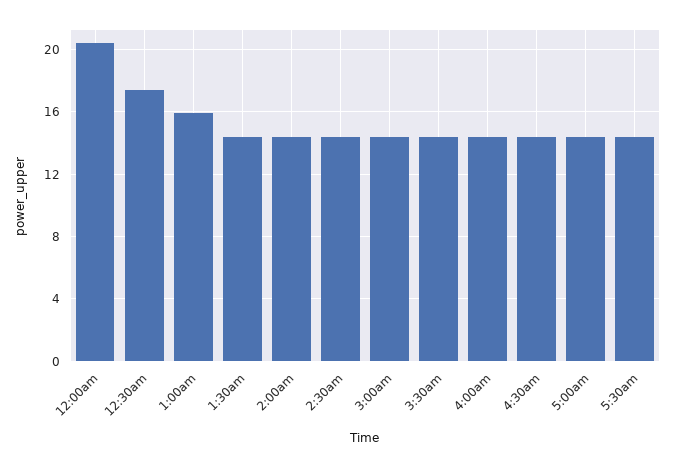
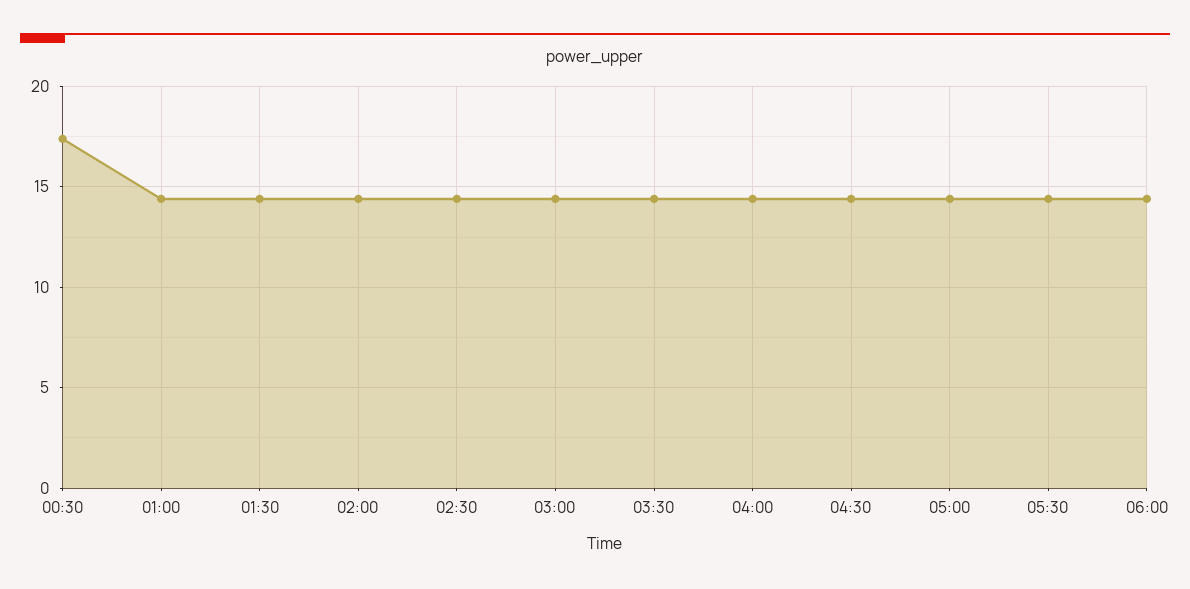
12:00am: 20.5 -> none
1:00am: 16 -> 14.5
06:00: none -> 14.5

